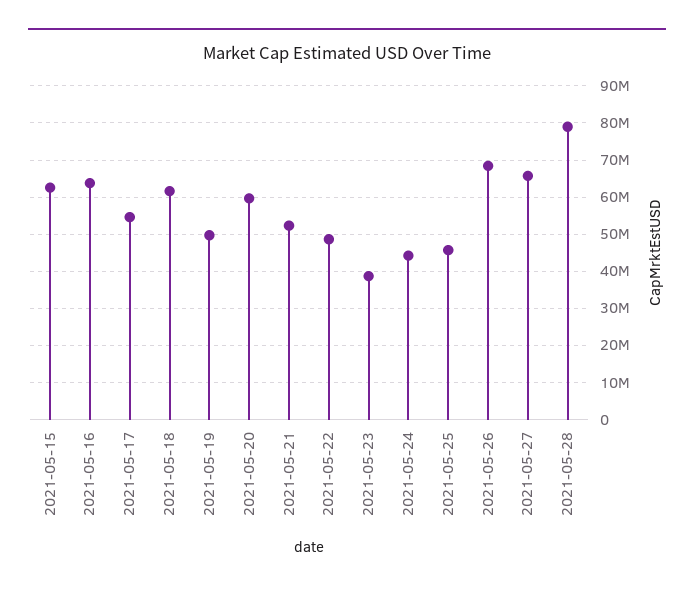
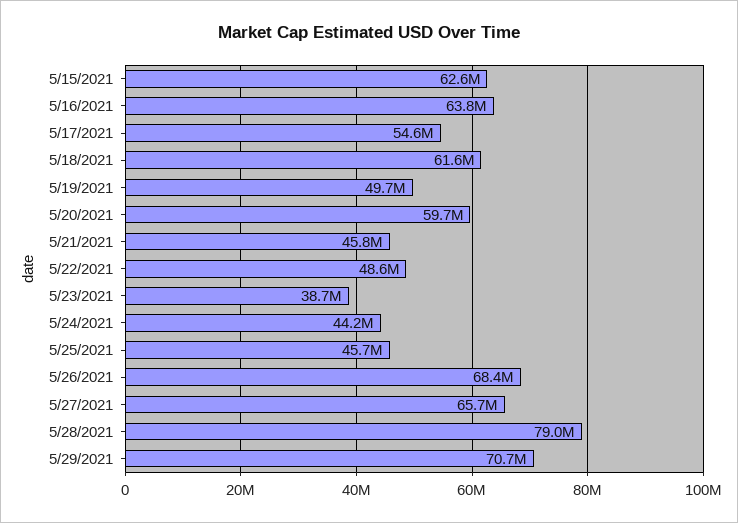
2021-05-21: 52000000 -> 45800000
5/29/2021: none -> 70700000

